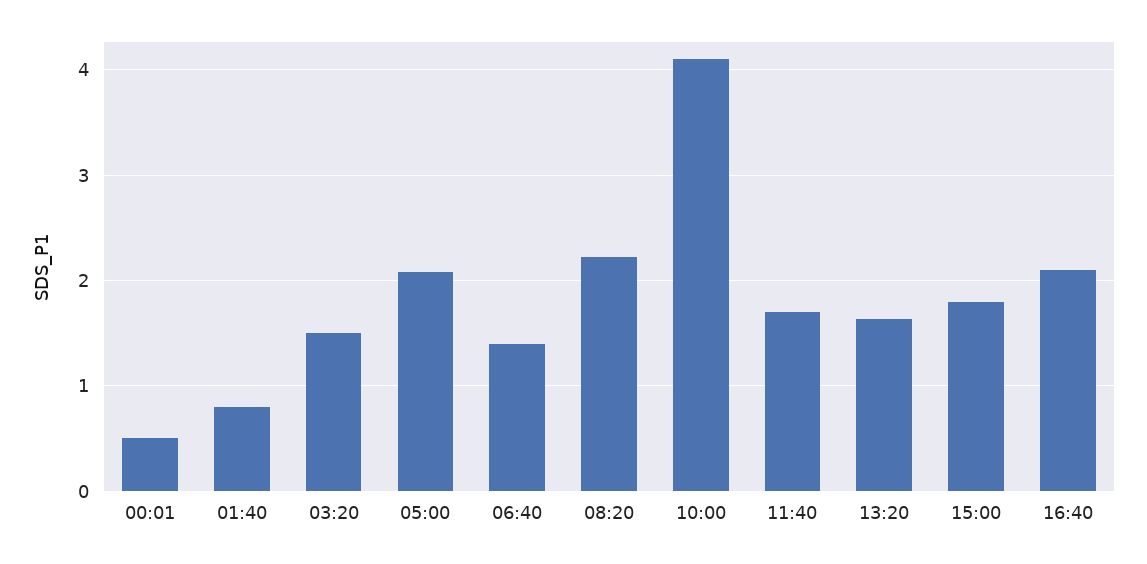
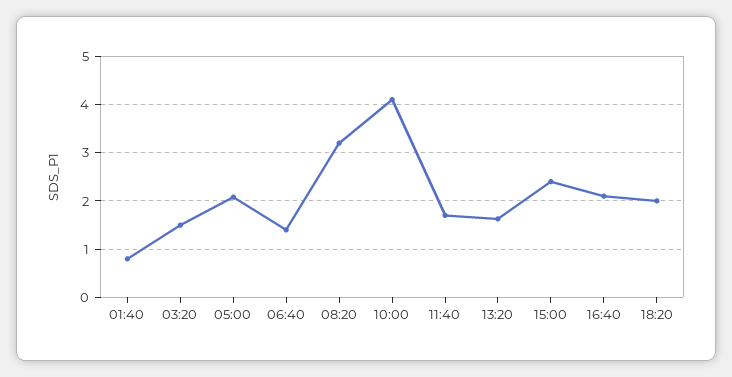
00:01: 0.5 -> none
08:20: 2.2 -> 3.2
15:00: 1.8 -> 2.4
18:20: none -> 2

